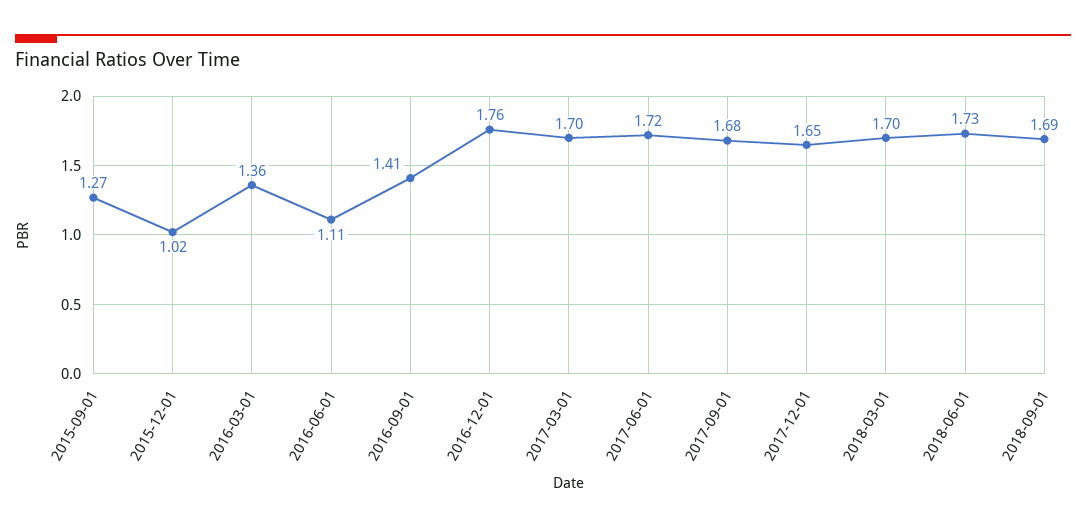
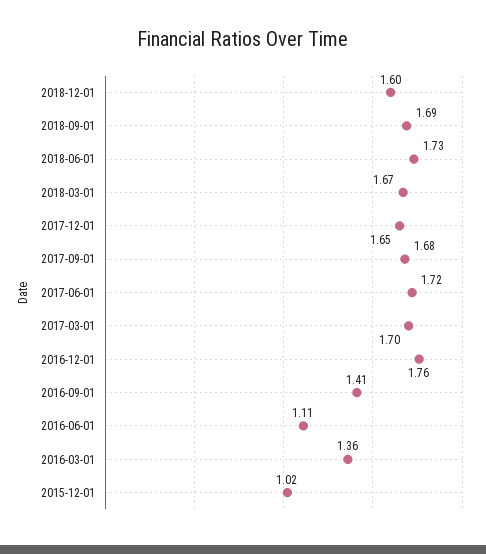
2015-09-01: 1.27 -> none
2018-03-01: 1.7 -> 1.67
2018-12-01: none -> 1.6

